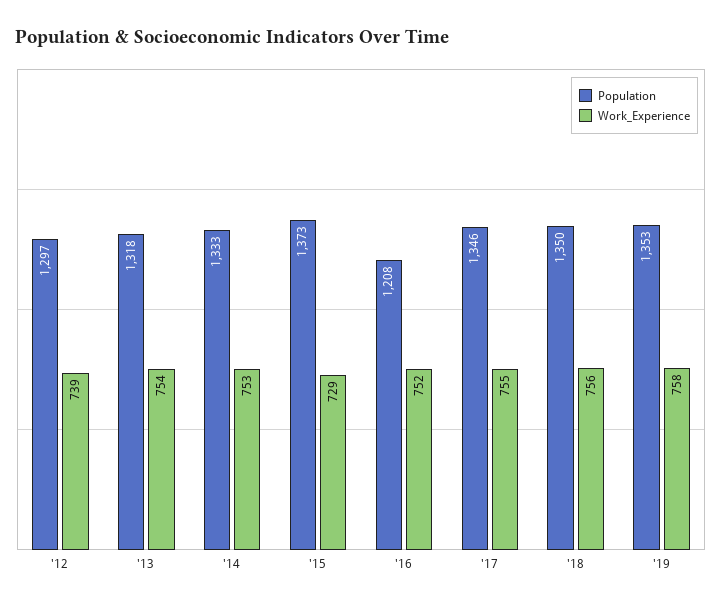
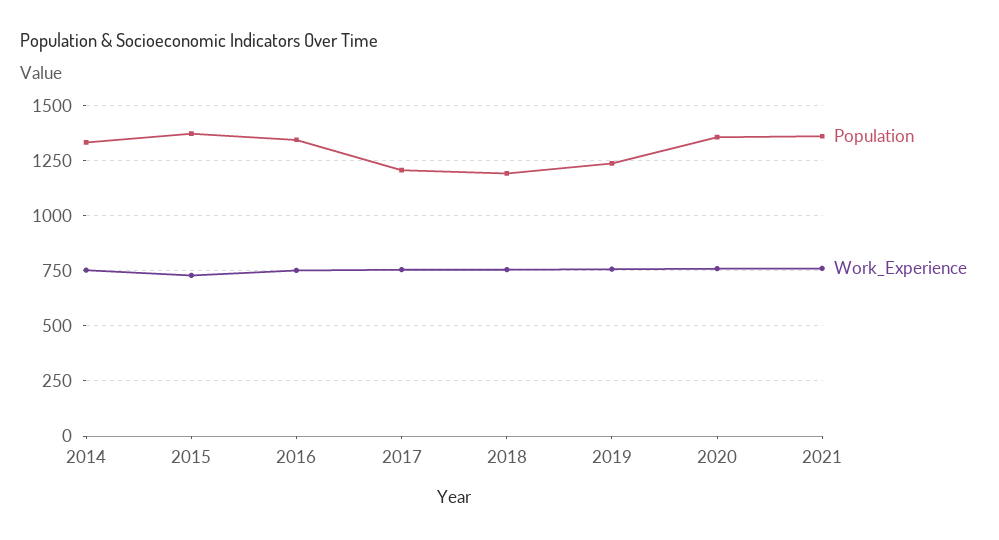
Population, '12: 1297 -> none
Work_Experience, '12: 739 -> none
Population, '13: 1318 -> none
Work_Experience, '13: 754 -> none
Population, '16: 1208 -> 1350
Population, '17: 1346 -> 1200
Population, '18: 1350 -> 1200
Population, '19: 1353 -> 1250
Population, 2020: none -> 1350
Work_Experience, 2020: none -> 750
Population, 2021: none -> 1350
Work_Experience, 2021: none -> 750

